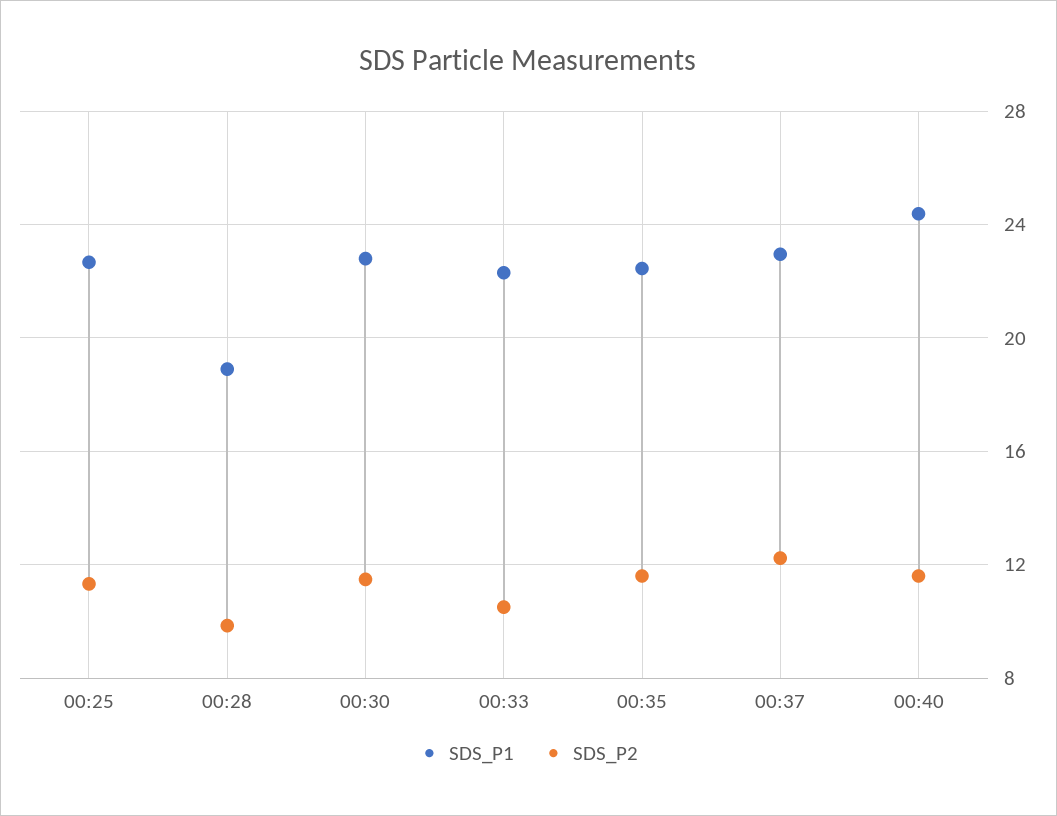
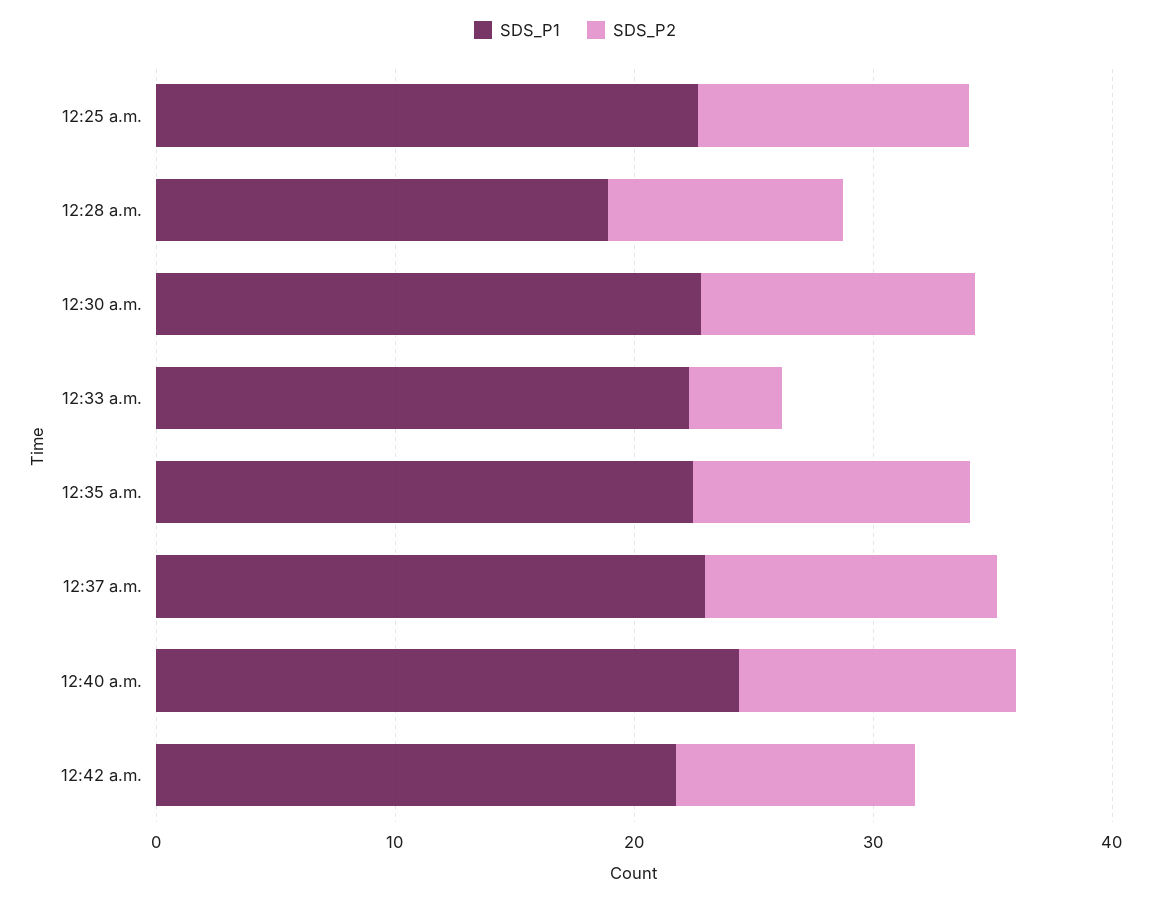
SDS_P2, 00:33: 10.5 -> 4
SDS_P1, 12:42 a.m.: none -> 22
SDS_P2, 12:42 a.m.: none -> 10

